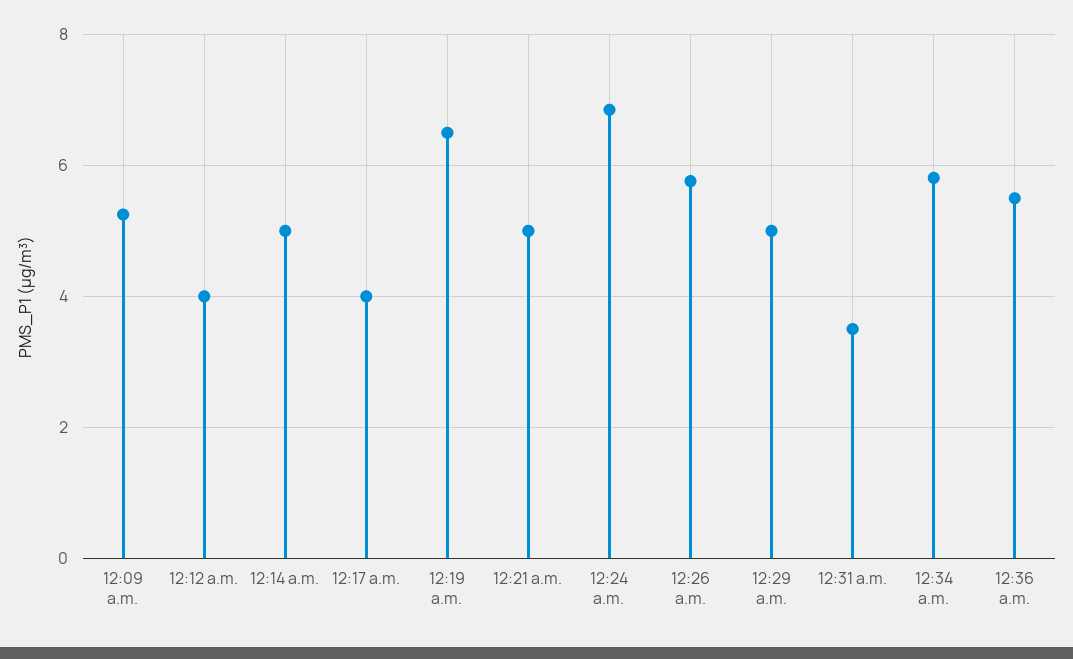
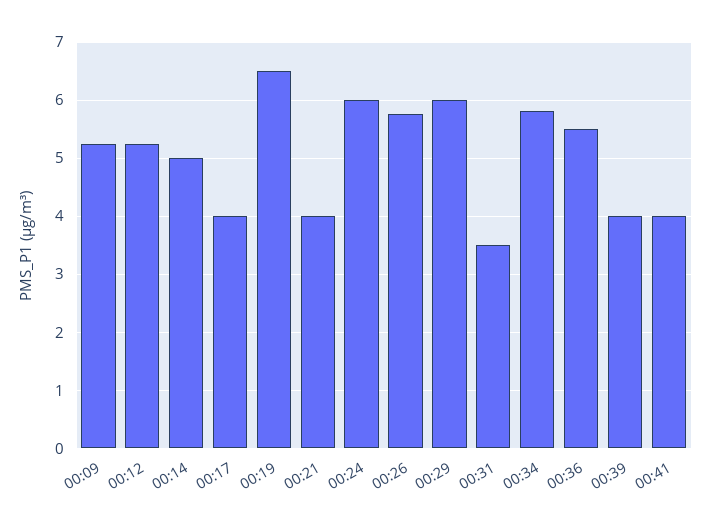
12:12 a.m.: 4 -> 5.2
12:21 a.m.: 5 -> 4
12:24 a.m.: 6.8 -> 6
12:29 a.m.: 5 -> 6
00:39: none -> 4
00:41: none -> 4

